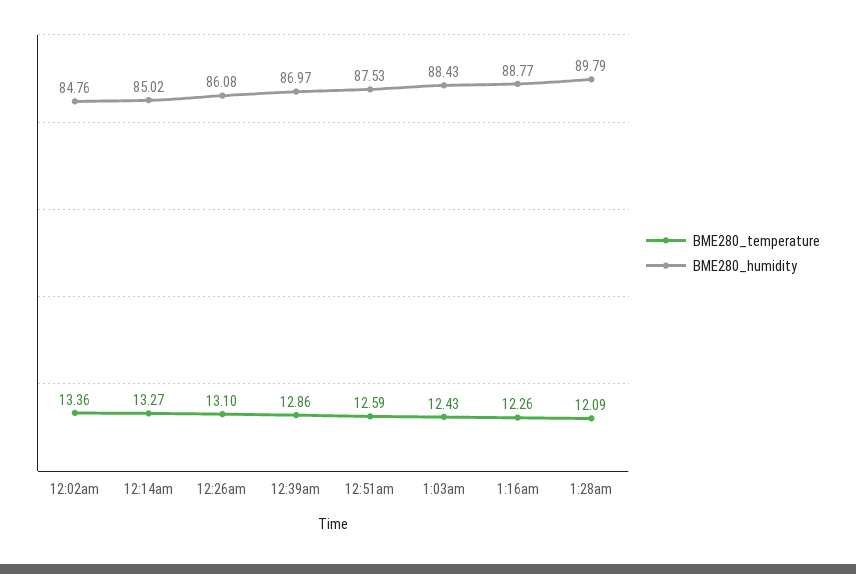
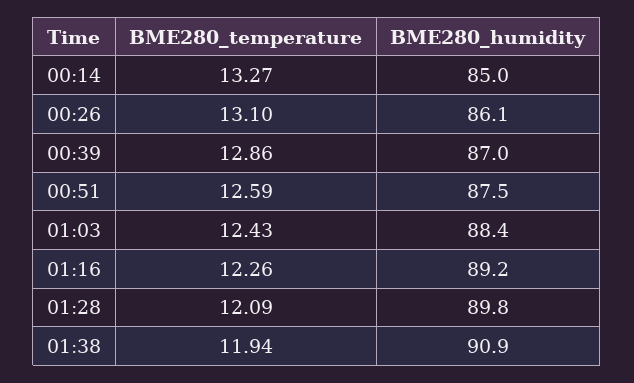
BME280_temperature, 12:02am: 13.36 -> none
BME280_humidity, 12:02am: 84.76 -> none
BME280_humidity, 1:16am: 88.77 -> 89.2
BME280_temperature, 01:38: none -> 11.94
BME280_humidity, 01:38: none -> 90.9

